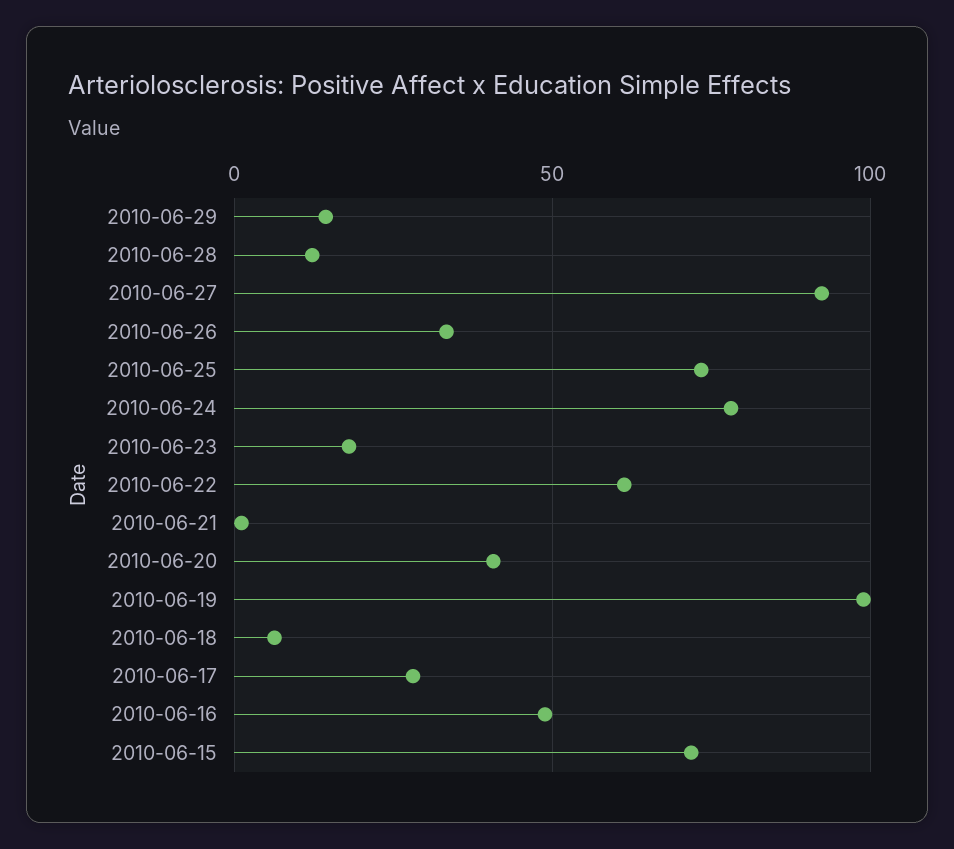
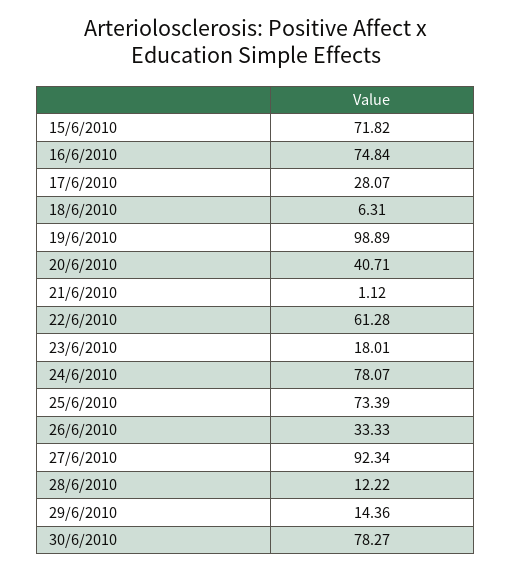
2010-06-16: 50 -> 74.84
30/6/2010: none -> 78.27

